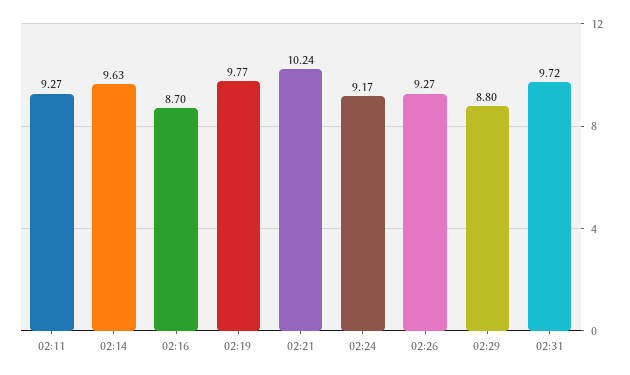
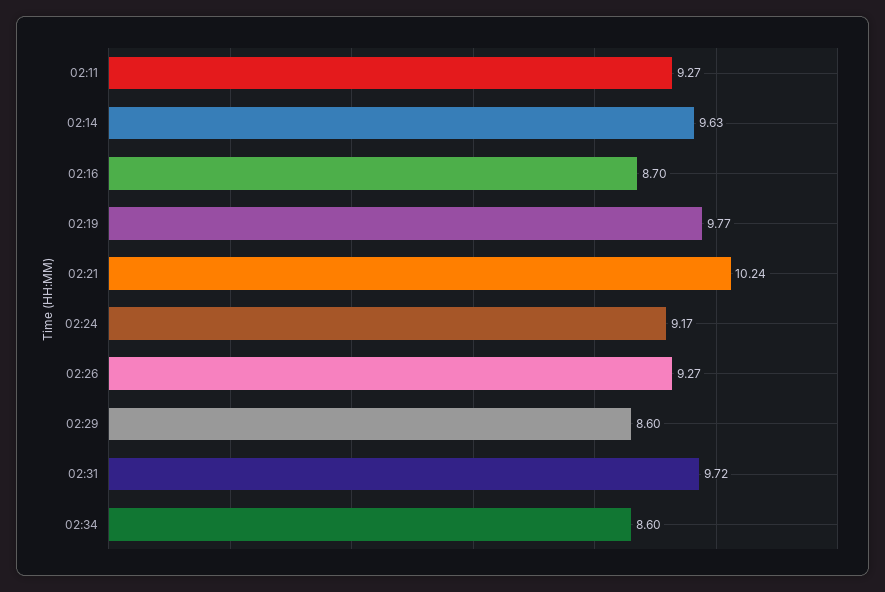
02:29: 8.8 -> 8.6
02:34: none -> 8.6

